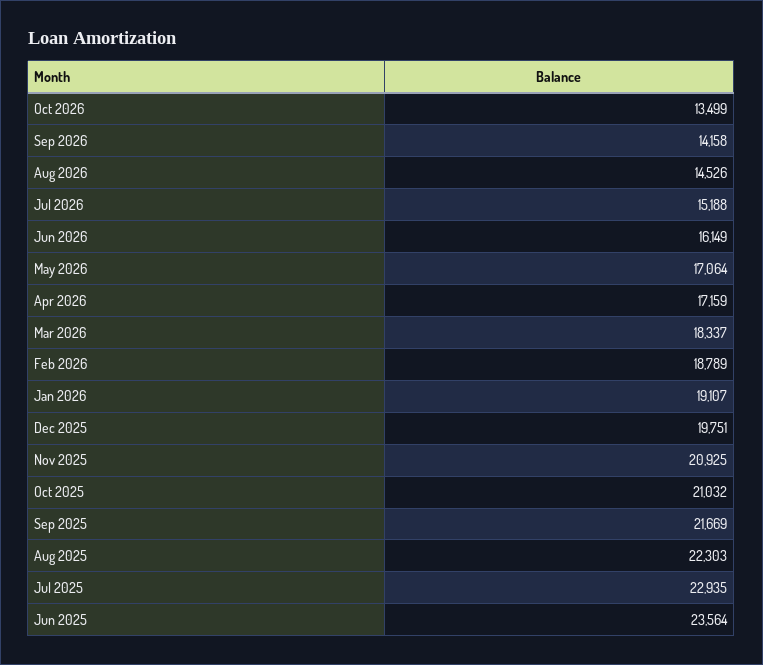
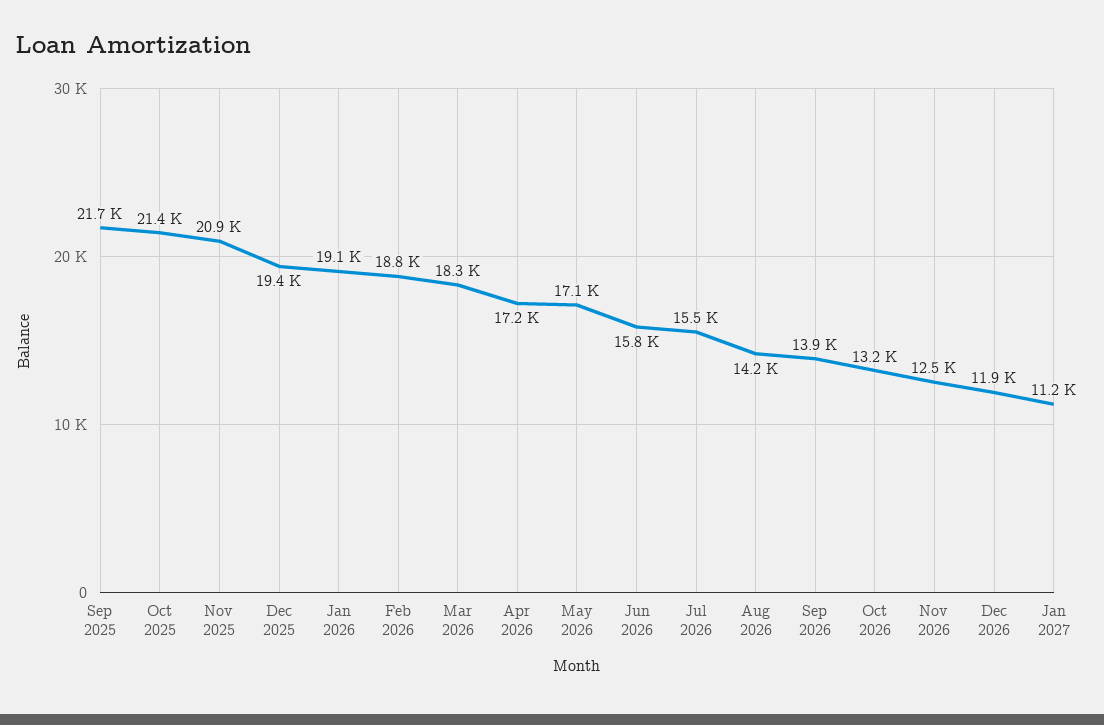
Oct 2026: 13499 -> 13200
Sep 2026: 14158 -> 13900
Aug 2026: 14526 -> 14200
Jul 2026: 15188 -> 15500
Jun 2026: 16149 -> 15800
Dec 2025: 19751 -> 19400
Oct 2025: 21032 -> 21400
Aug 2025: 22303 -> none
Jul 2025: 22935 -> none
Jun 2025: 23564 -> none
Nov 2026: none -> 12500
Dec 2026: none -> 11900
Jan 2027: none -> 11200

